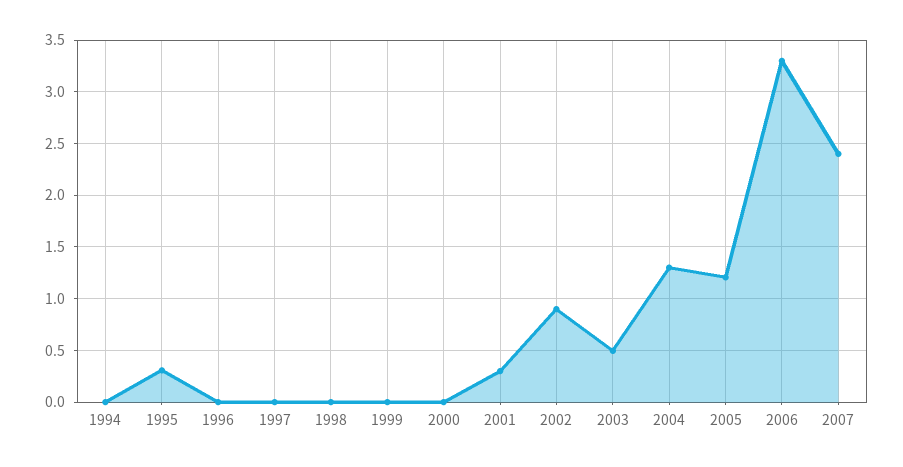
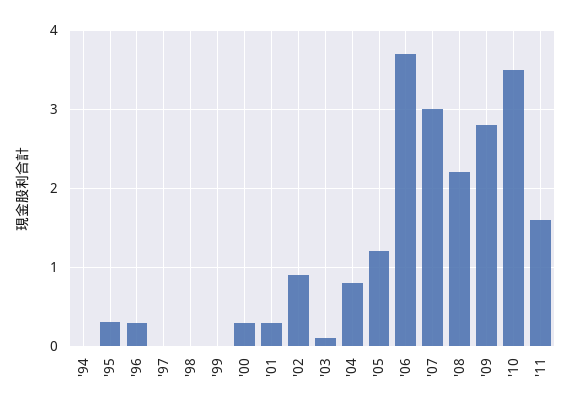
1996: 0 -> 0.3
2000: 0 -> 0.3
2003: 0.5 -> 0.1
2004: 1.3 -> 0.8
2006: 3.3 -> 3.7
2007: 2.4 -> 3
'08: none -> 2.2
'09: none -> 2.8
'10: none -> 3.5
'11: none -> 1.6

